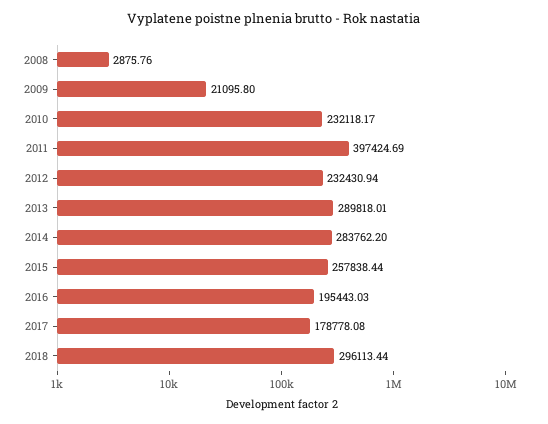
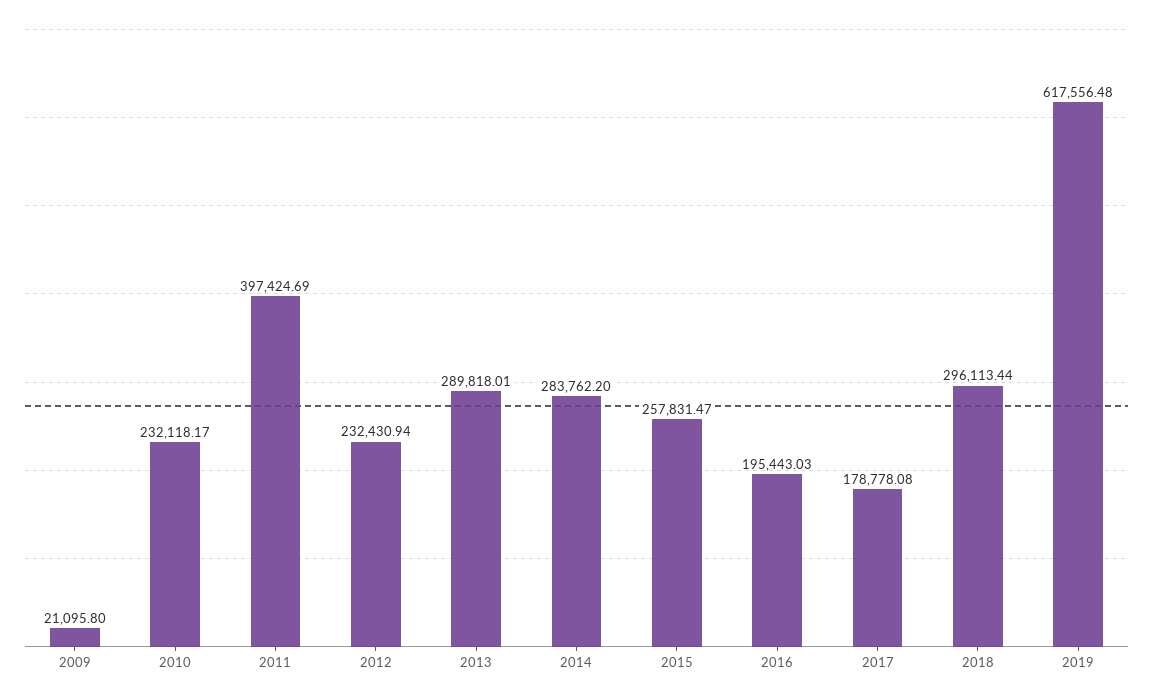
2008: 2875.76 -> none
2015: 257838.44 -> 257831.47
2019: none -> 617556.48

